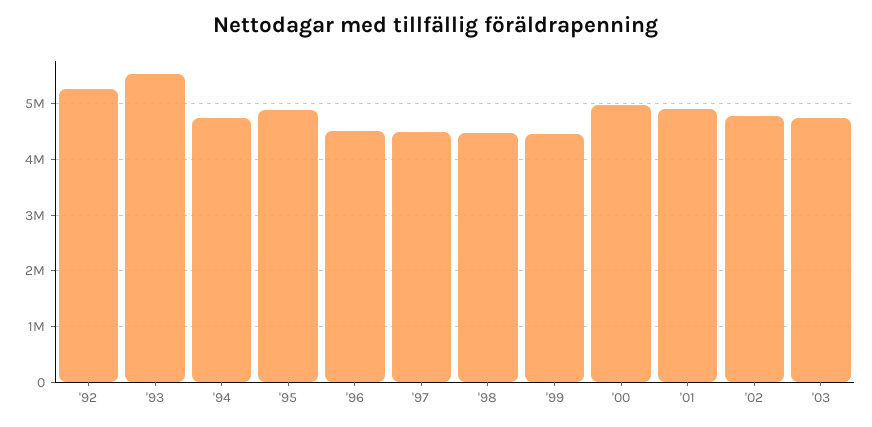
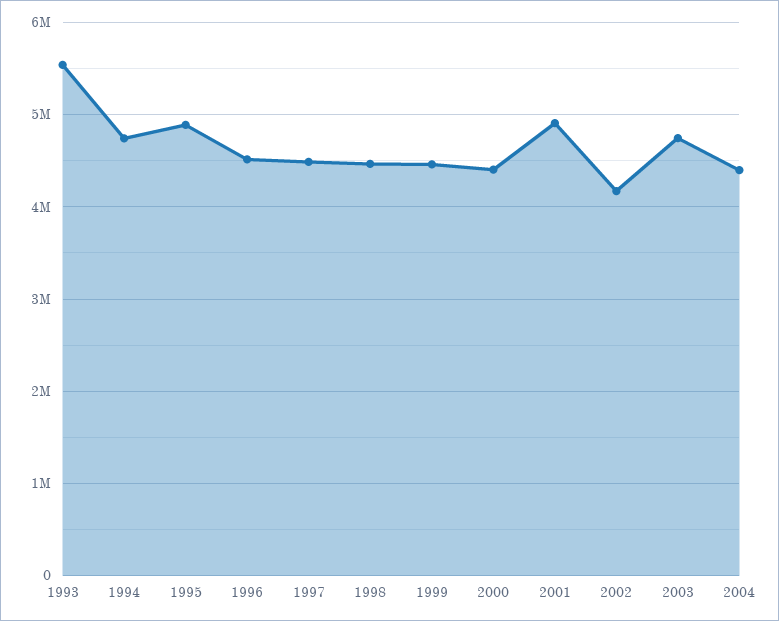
'92: 5200000 -> none
'00: 5000000 -> 4400000
'02: 4800000 -> 4200000
2004: none -> 4400000

